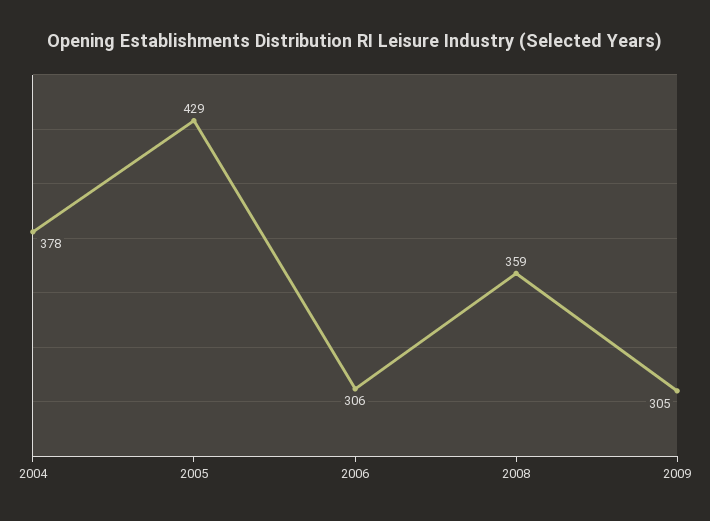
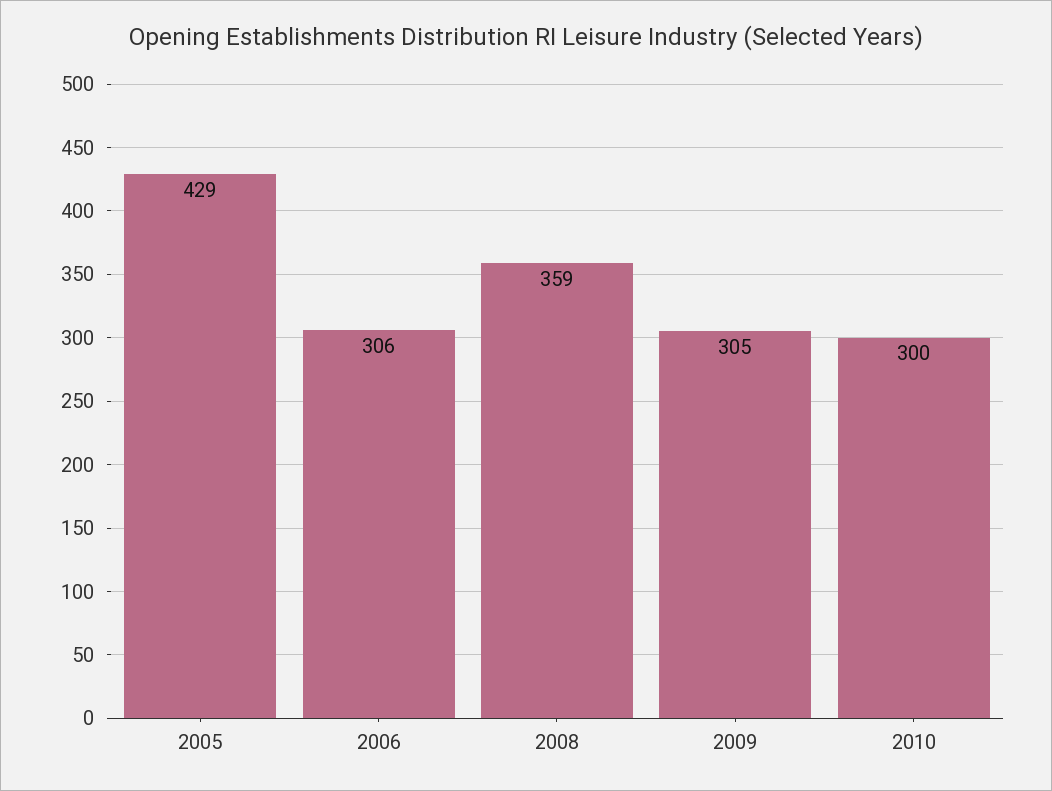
2004: 378 -> none
2010: none -> 300

